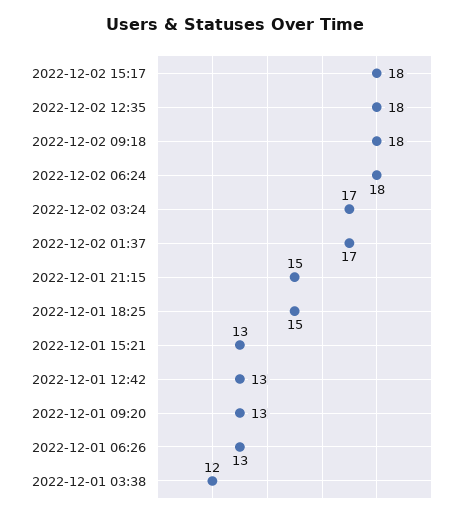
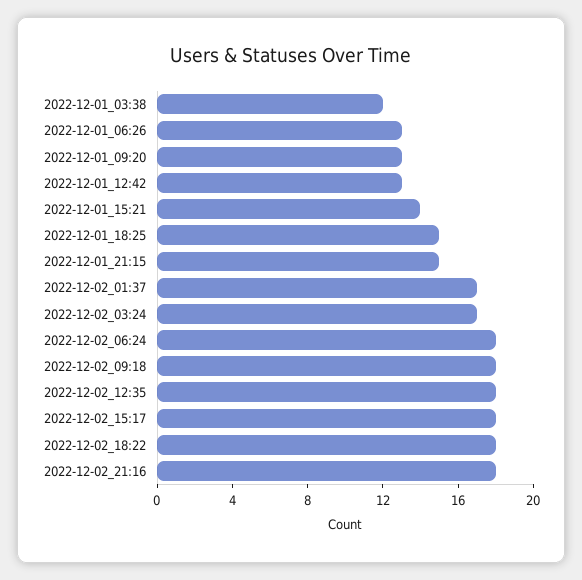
2022-12-01 15:21: 13 -> 14
2022-12-02_18:22: none -> 18
2022-12-02_21:16: none -> 18

